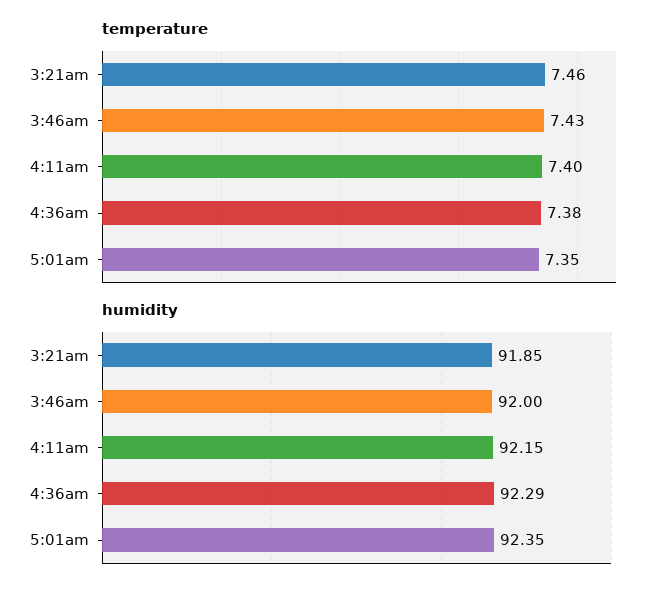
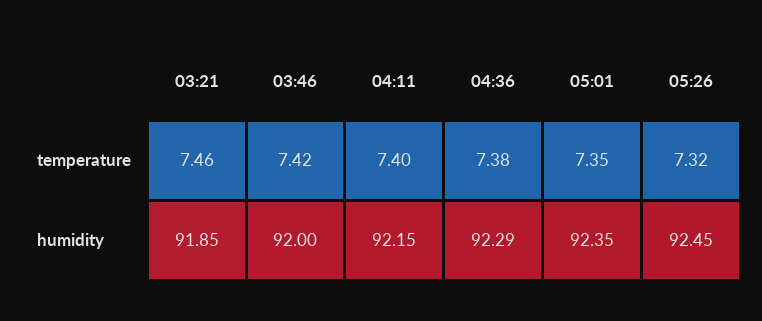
temperature, 3:46am: 7.43 -> 7.42
temperature, 05:26: none -> 7.32
humidity, 05:26: none -> 92.45

